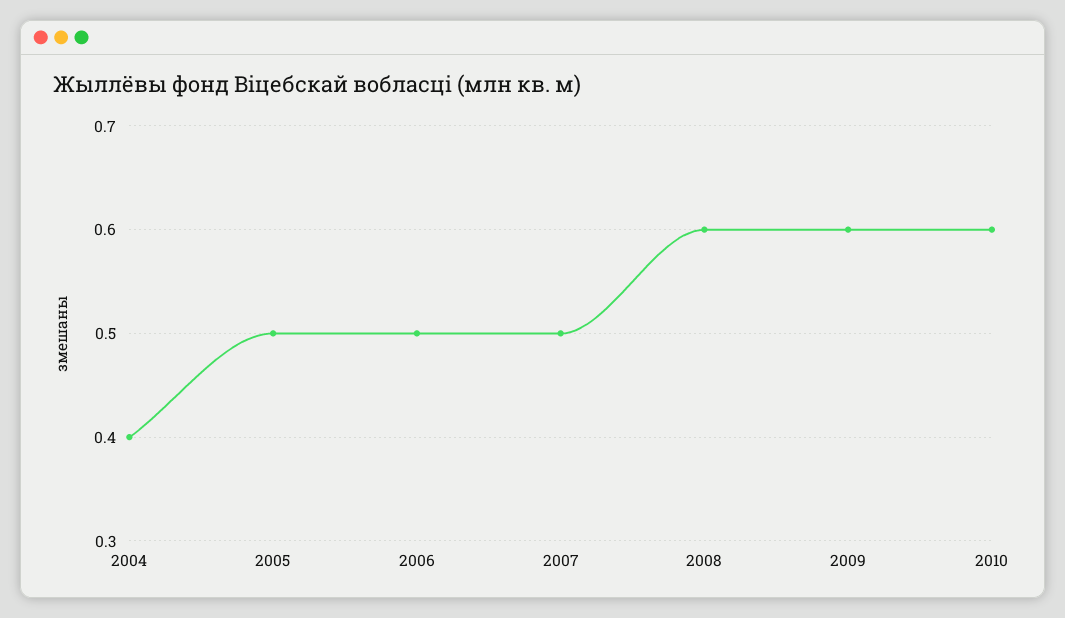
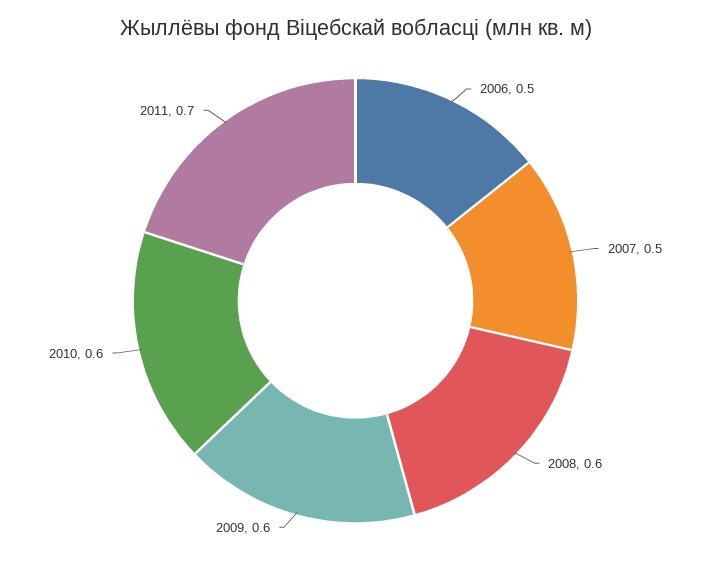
2004: 0.4 -> none
2005: 0.5 -> none
2011: none -> 0.7

